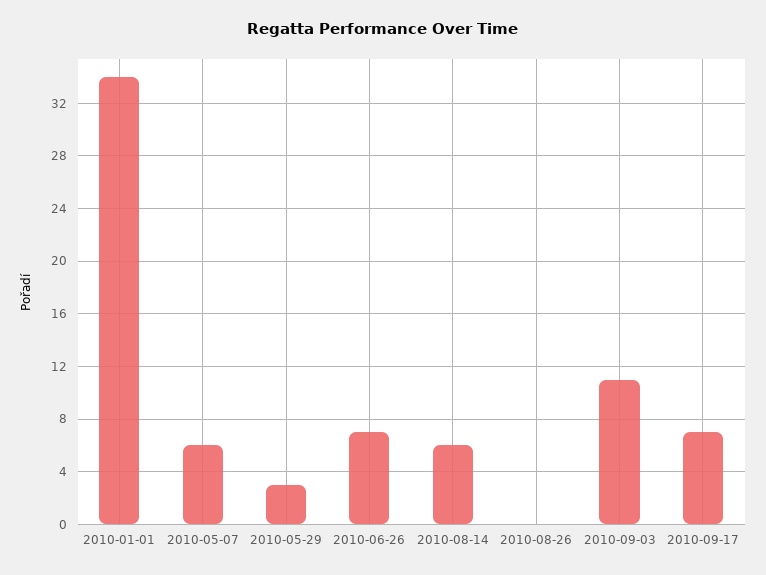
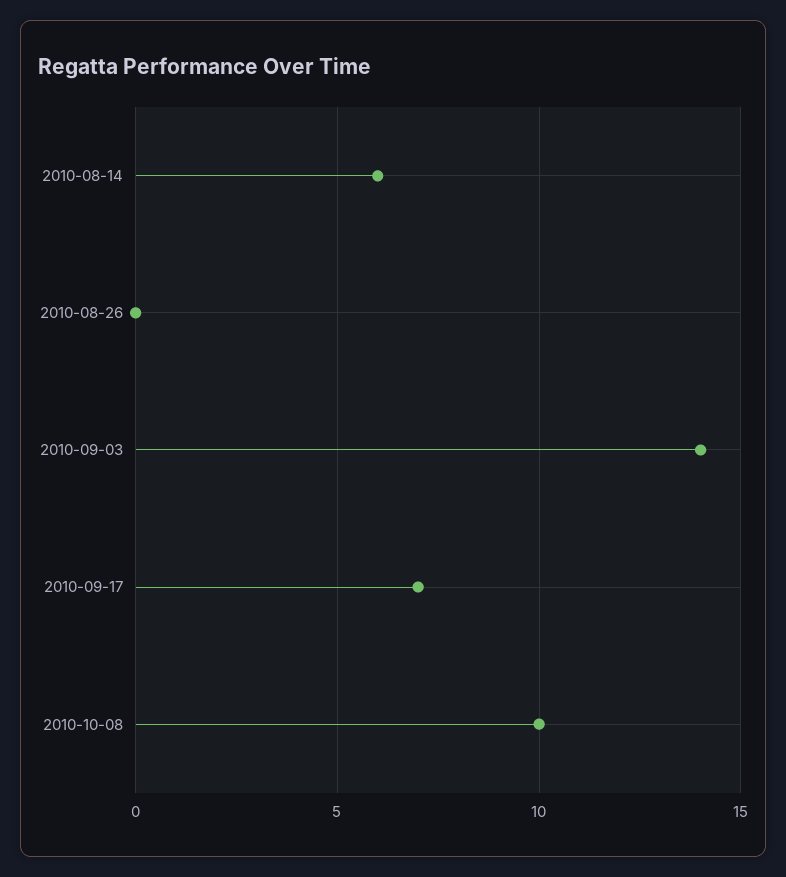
2010-01-01: 34 -> none
2010-05-07: 6 -> none
2010-05-29: 3 -> none
2010-06-26: 7 -> none
2010-09-03: 11 -> 14
2010-10-08: none -> 10

